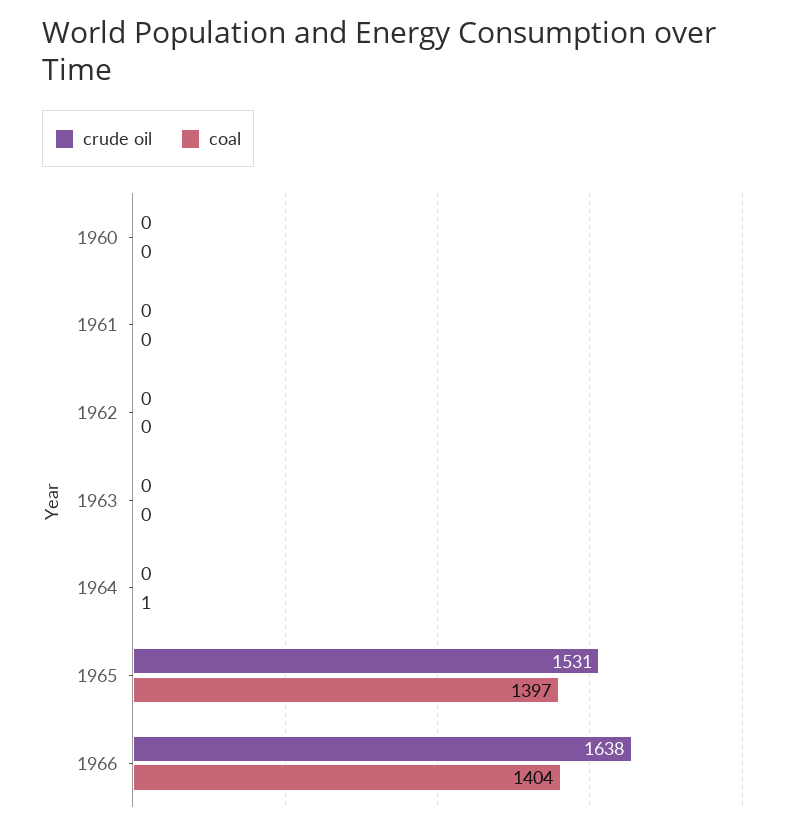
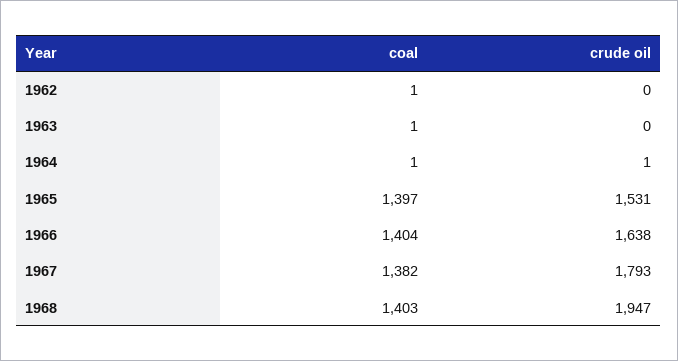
crude oil, 1960: 0 -> none
coal, 1960: 0 -> none
crude oil, 1961: 0 -> none
coal, 1961: 0 -> none
coal, 1962: 0 -> 1
coal, 1963: 0 -> 1
crude oil, 1964: 0 -> 1
coal, 1967: none -> 1382
crude oil, 1967: none -> 1793
coal, 1968: none -> 1403
crude oil, 1968: none -> 1947

